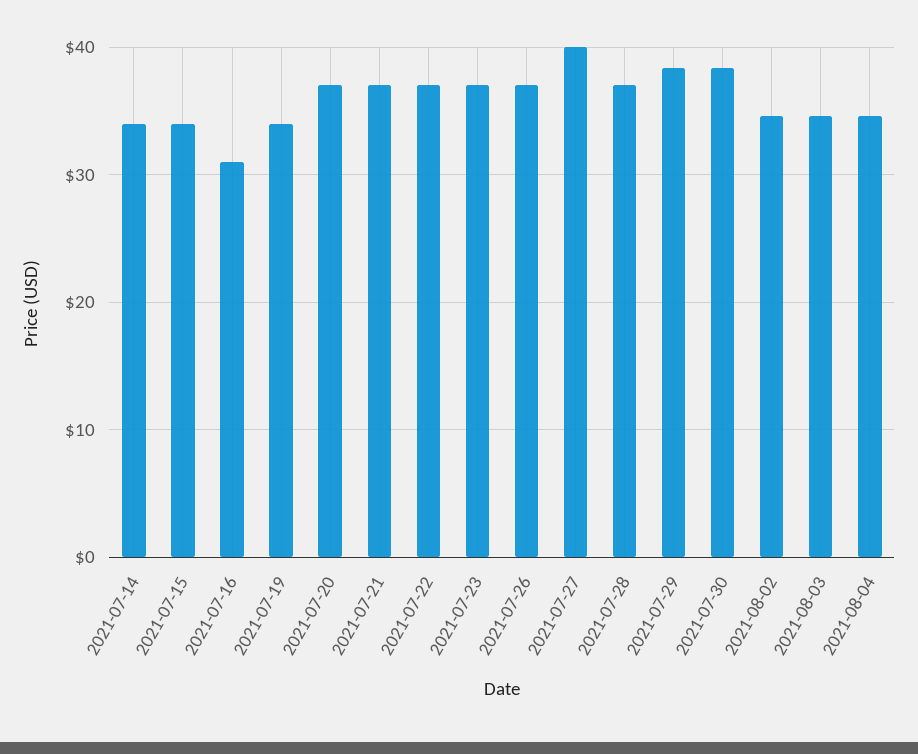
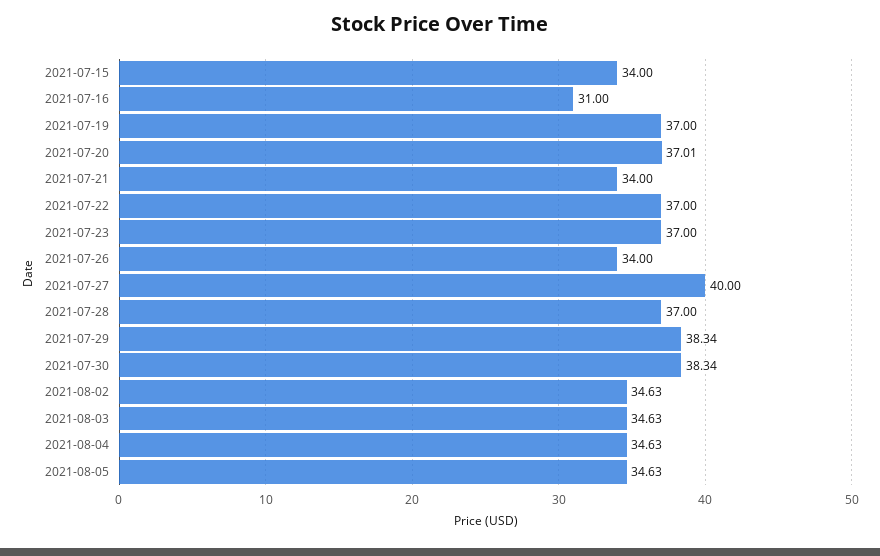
2021-07-14: 34 -> none
2021-07-19: 34 -> 37
2021-07-21: 37 -> 34
2021-07-26: 37 -> 34
2021-08-05: none -> 34.63

